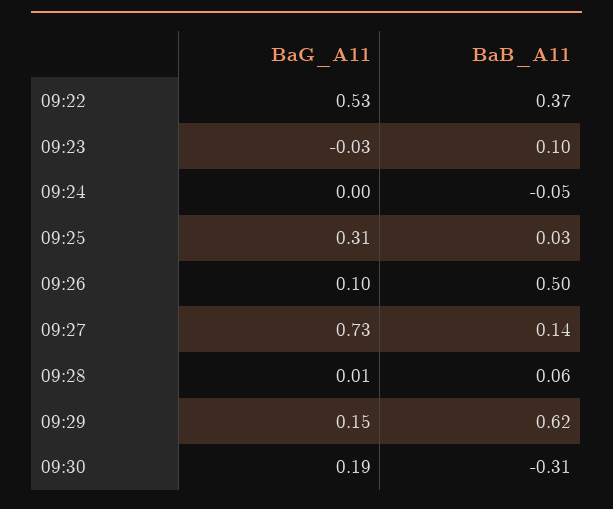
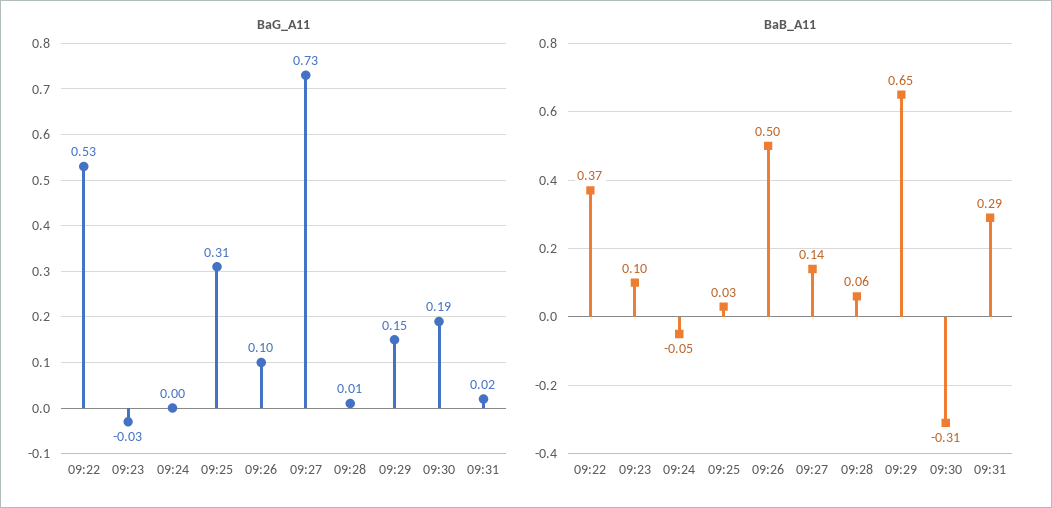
BaB_A11, 09:29: 0.62 -> 0.65
BaG_A11, 09:31: none -> 0.02
BaB_A11, 09:31: none -> 0.29

